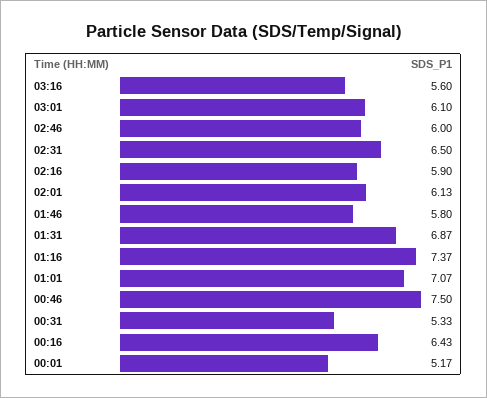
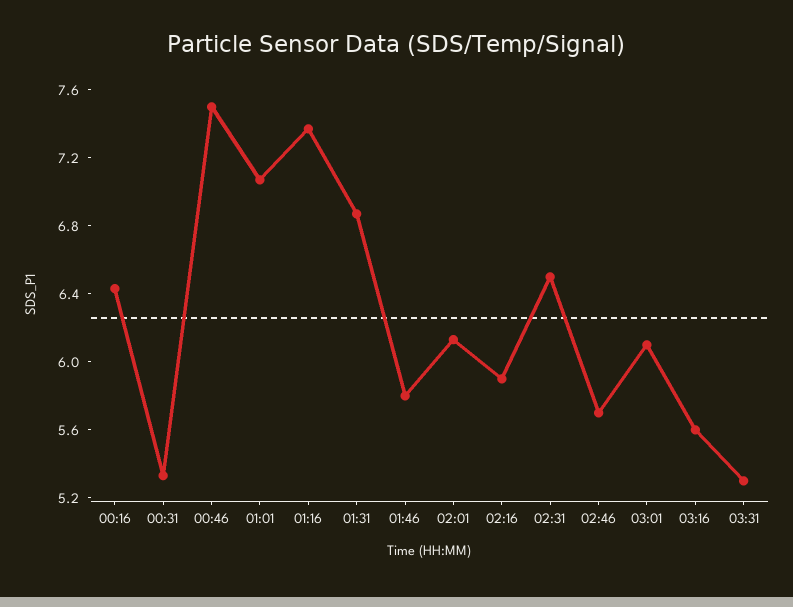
02:46: 6 -> 5.7
00:01: 5.17 -> none
03:31: none -> 5.3

